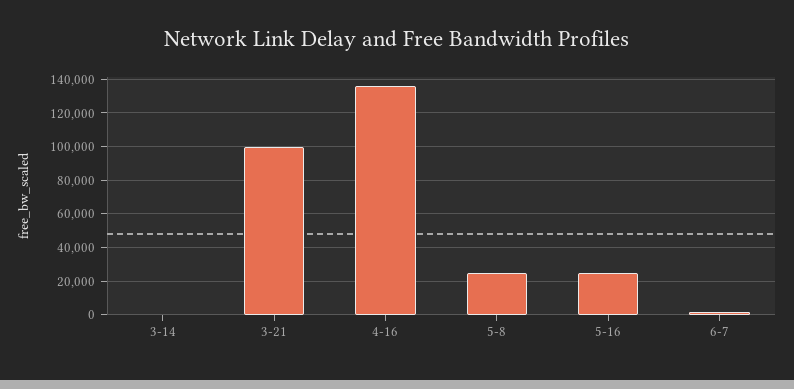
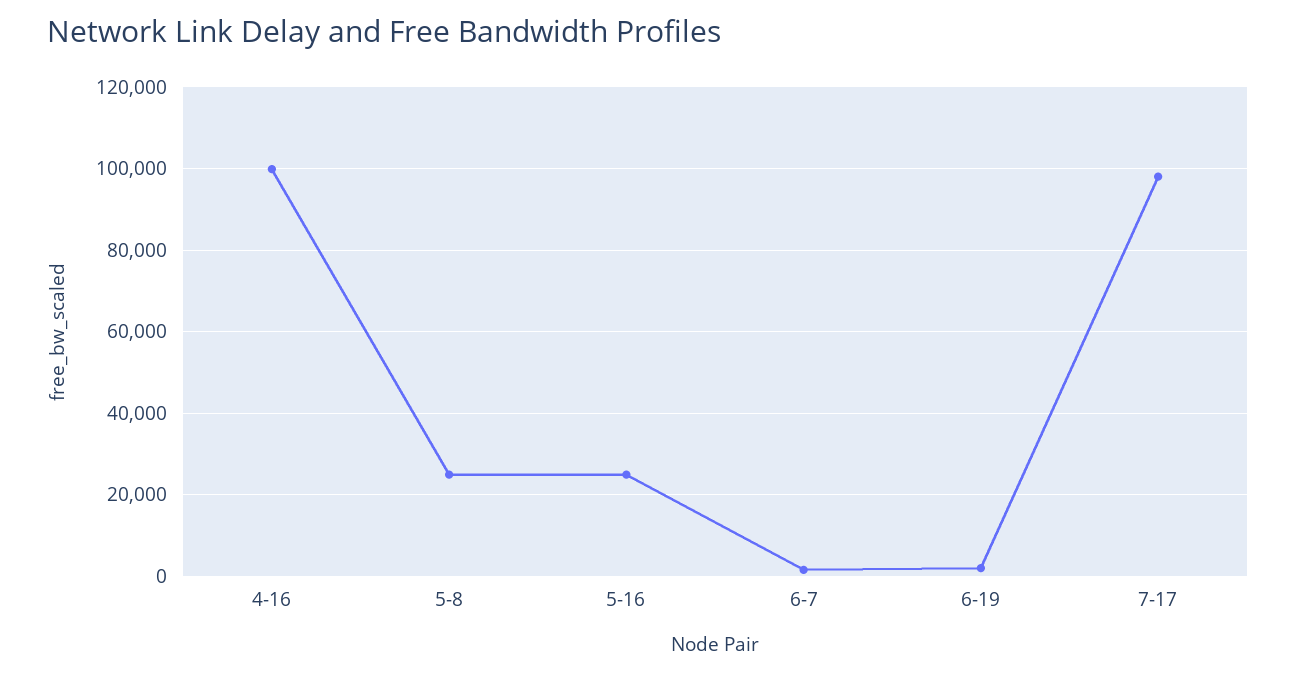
3-14: 0 -> none
3-21: 100000 -> none
4-16: 135000 -> 100000
6-19: none -> 2000
7-17: none -> 98000

